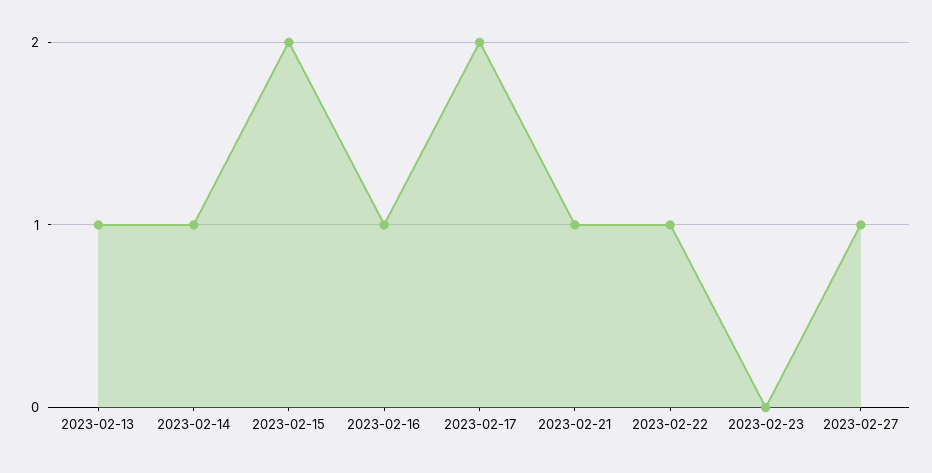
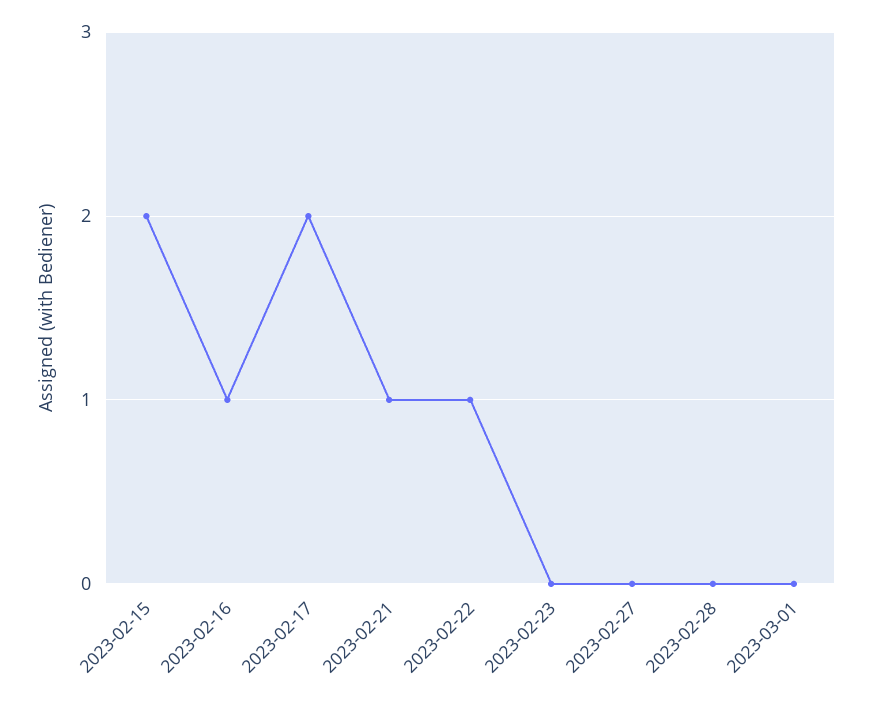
2023-02-13: 1 -> none
2023-02-14: 1 -> none
2023-02-27: 1 -> 0
2023-02-28: none -> 0
2023-03-01: none -> 0

